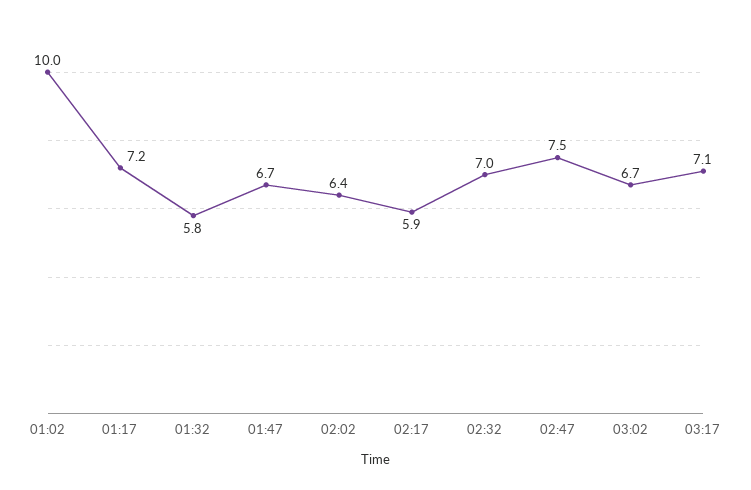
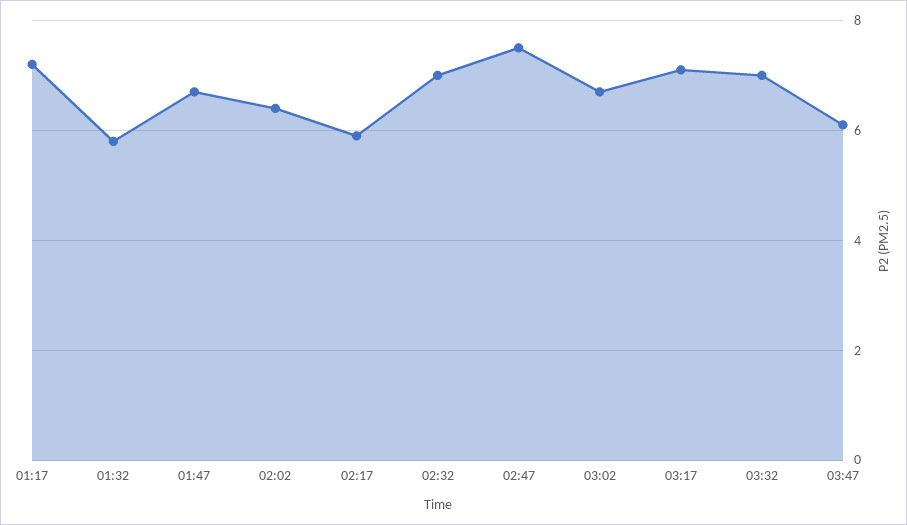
01:02: 10 -> none
03:32: none -> 7
03:47: none -> 6

